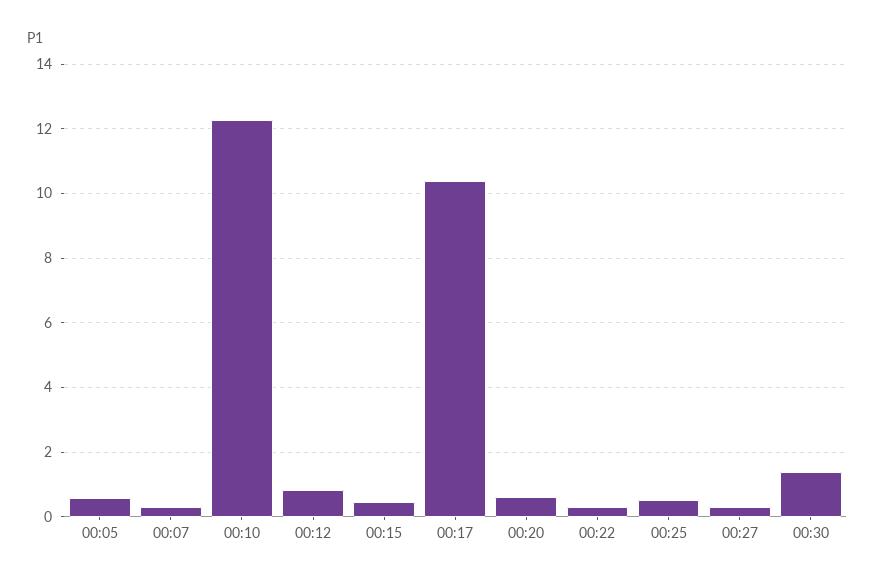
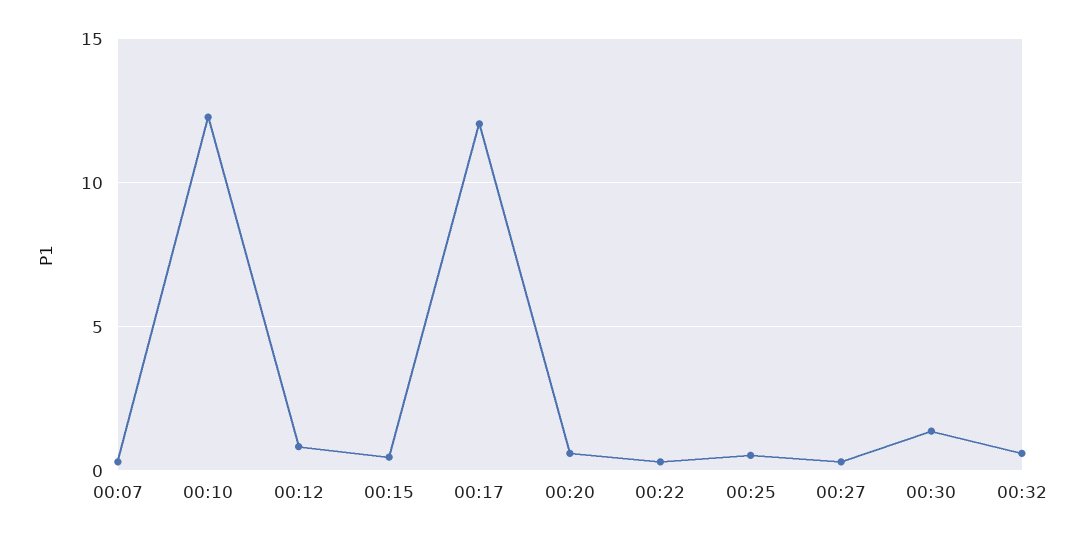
00:05: 0.6 -> none
00:17: 10.4 -> 12
00:32: none -> 0.5

